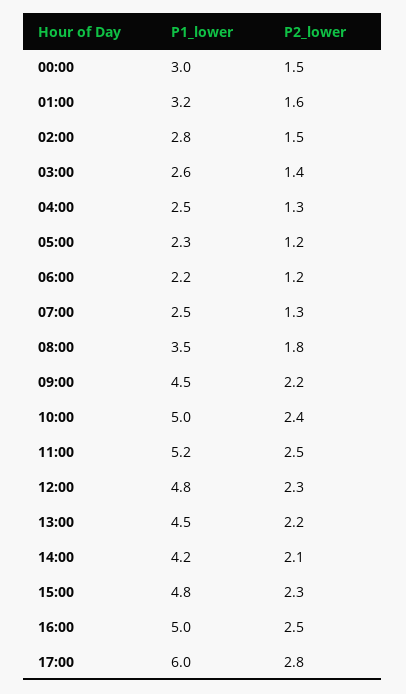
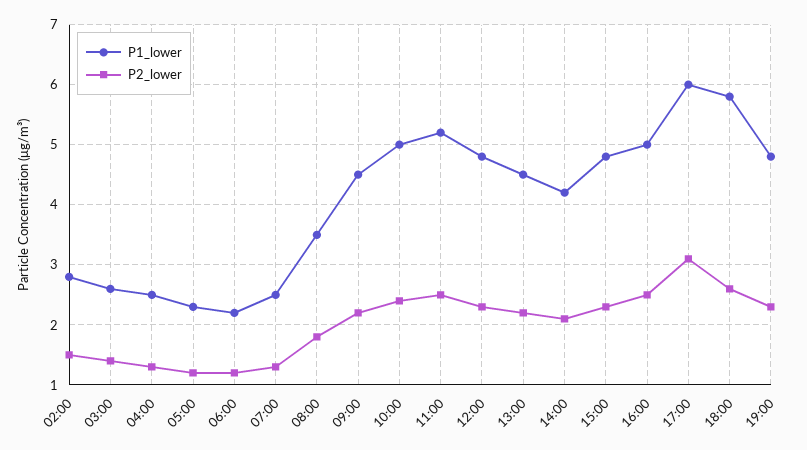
P1_lower, 00:00: 3 -> none
P2_lower, 00:00: 1.5 -> none
P1_lower, 01:00: 3.2 -> none
P2_lower, 01:00: 1.6 -> none
P2_lower, 17:00: 2.8 -> 3.1
P1_lower, 18:00: none -> 5.8
P2_lower, 18:00: none -> 2.6
P1_lower, 19:00: none -> 4.8
P2_lower, 19:00: none -> 2.3

